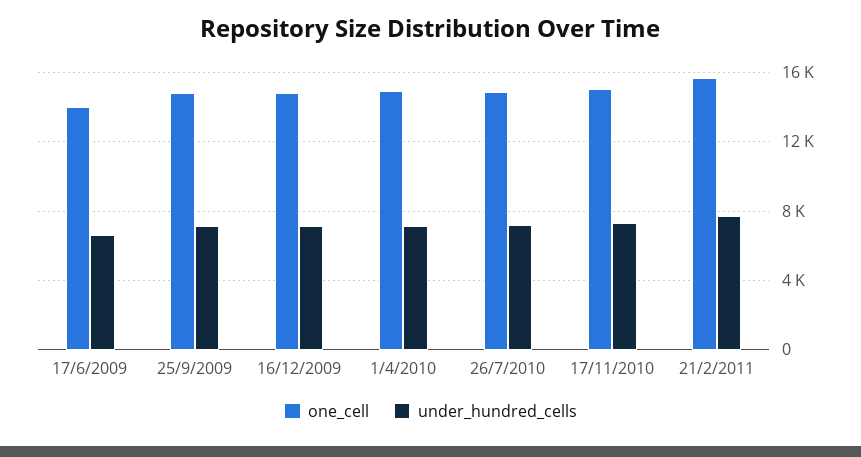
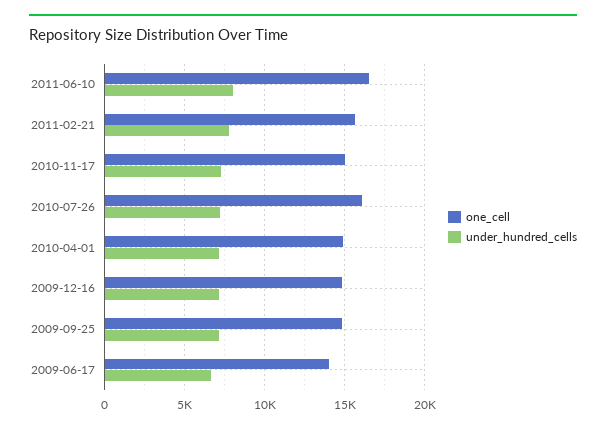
one_cell, 26/7/2010: 15000 -> 16000
one_cell, 2011-06-10: none -> 16500
under_hundred_cells, 2011-06-10: none -> 8000

